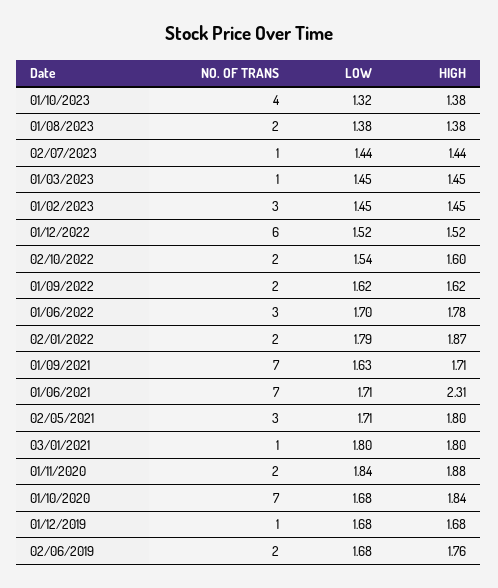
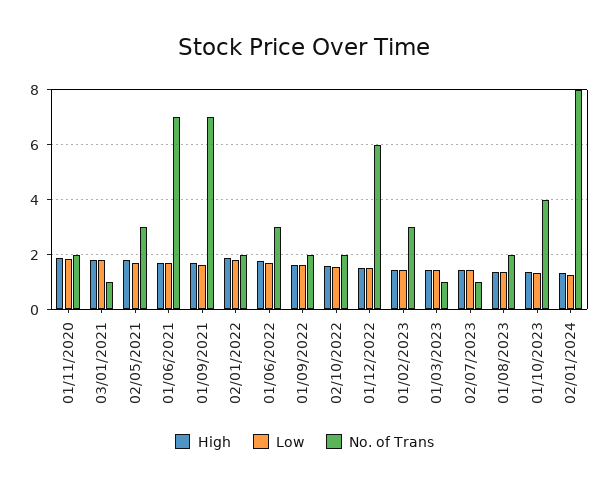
HIGH, 01/06/2021: 2.31 -> 1.75
NO. OF TRANS, 01/10/2020: 7 -> none
LOW, 01/10/2020: 1.68 -> none
HIGH, 01/10/2020: 1.84 -> none
NO. OF TRANS, 01/12/2019: 1 -> none
LOW, 01/12/2019: 1.68 -> none
HIGH, 01/12/2019: 1.68 -> none
NO. OF TRANS, 02/06/2019: 2 -> none
LOW, 02/06/2019: 1.68 -> none
HIGH, 02/06/2019: 1.76 -> none
HIGH, 02/01/2024: none -> 1.25
LOW, 02/01/2024: none -> 1.25
NO. OF TRANS, 02/01/2024: none -> 8

